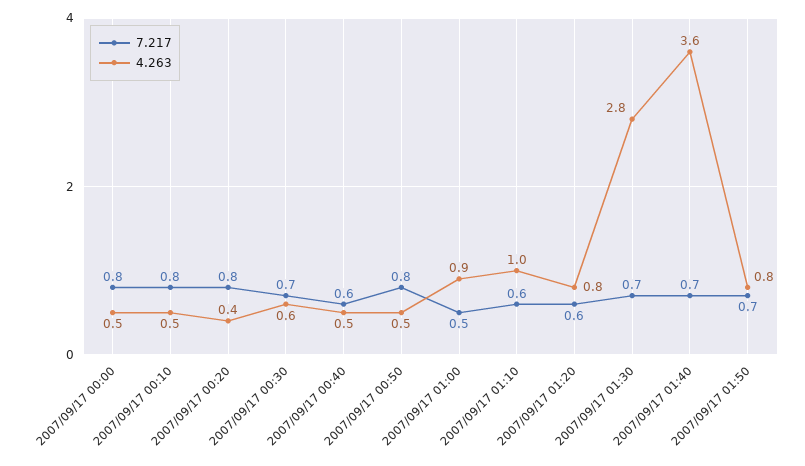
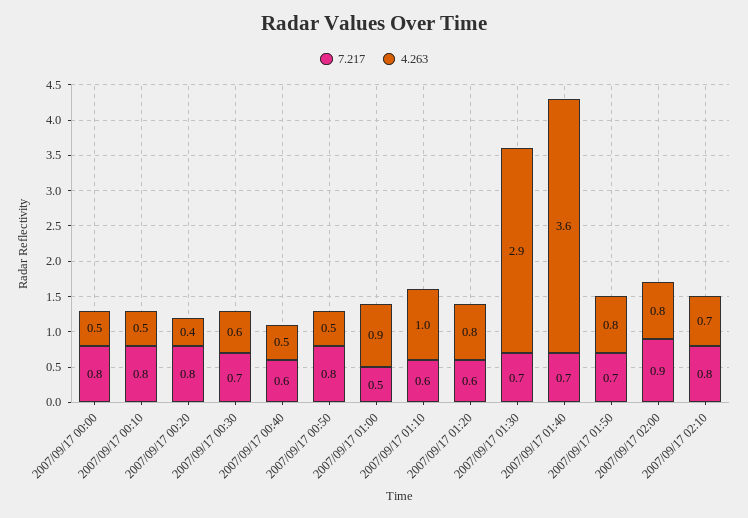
4.263, 2007/09/17 01:30: 2.8 -> 2.9
7.217, 2007/09/17 02:00: none -> 0.9
4.263, 2007/09/17 02:00: none -> 0.8
7.217, 2007/09/17 02:10: none -> 0.8
4.263, 2007/09/17 02:10: none -> 0.7

